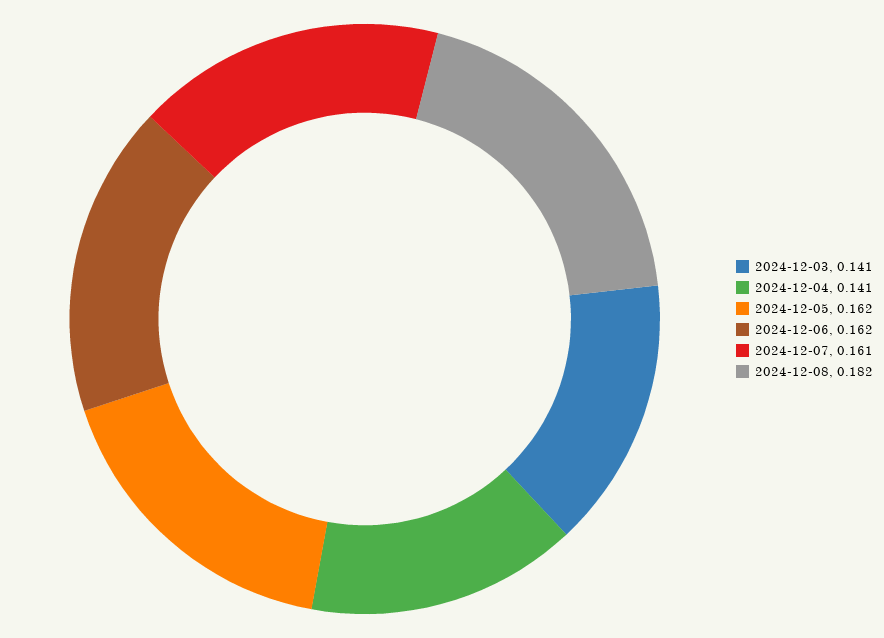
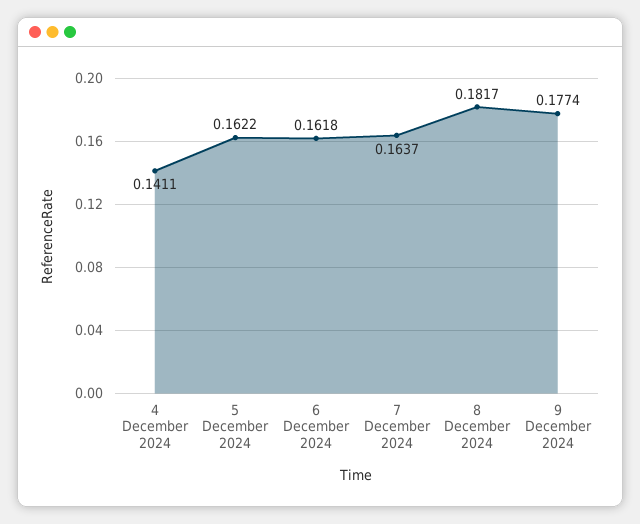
2024-12-03: 0.141 -> none
2024-12-07: 0.161 -> 0.1637
9 December 2024: none -> 0.1774

